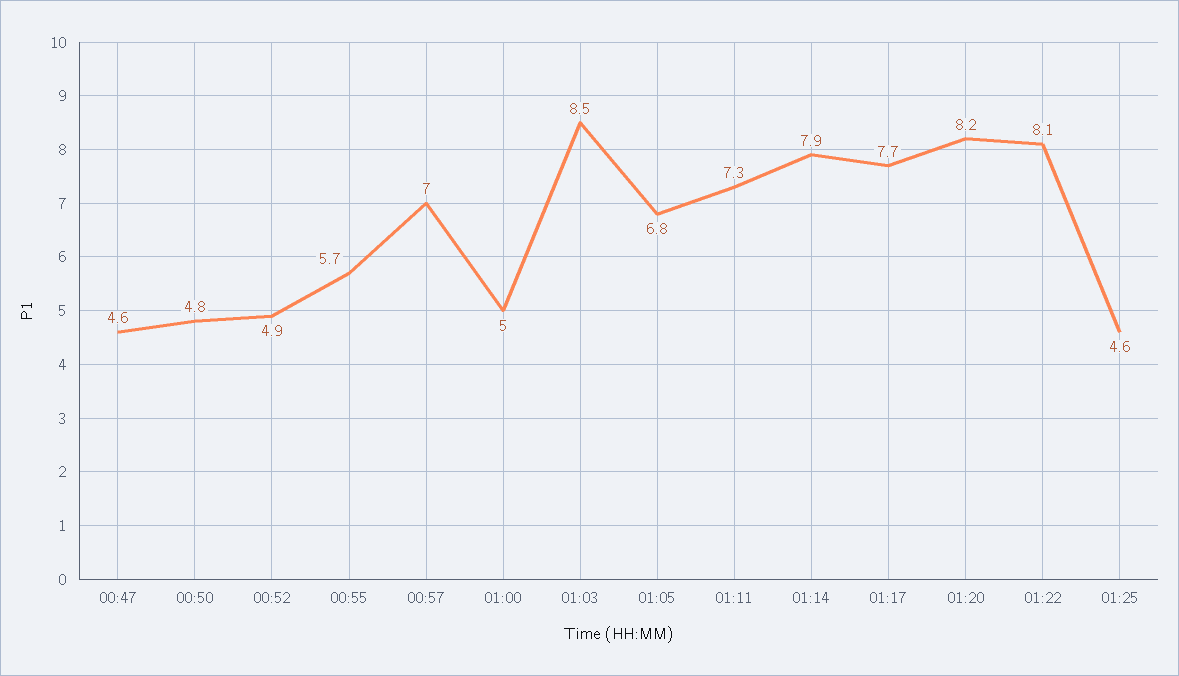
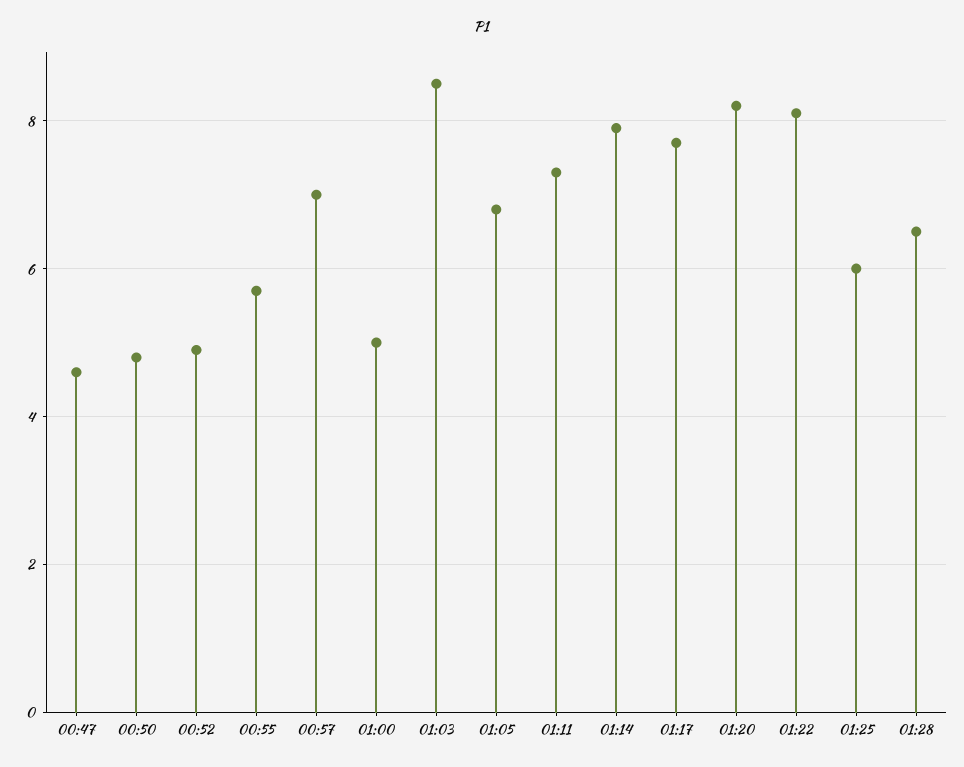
01:25: 4.6 -> 6
01:28: none -> 6.5

